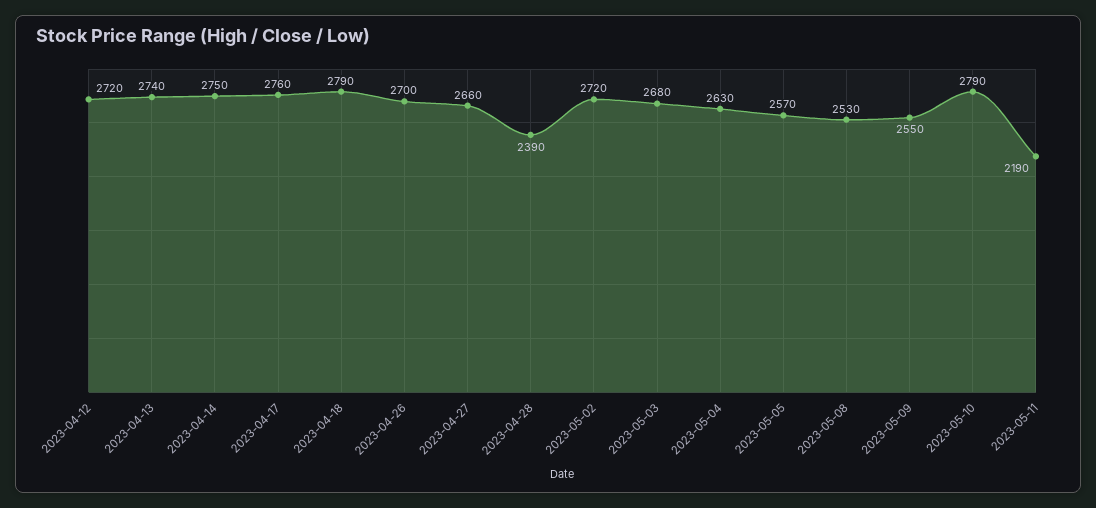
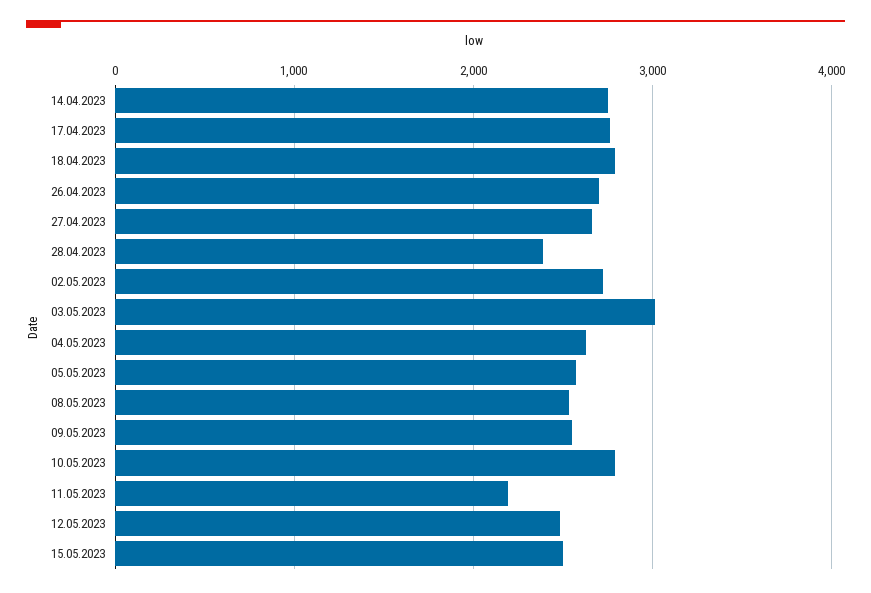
2023-04-12: 2720 -> none
2023-04-13: 2740 -> none
2023-05-03: 2680 -> 3000
12.05.2023: none -> 2500
15.05.2023: none -> 2500

